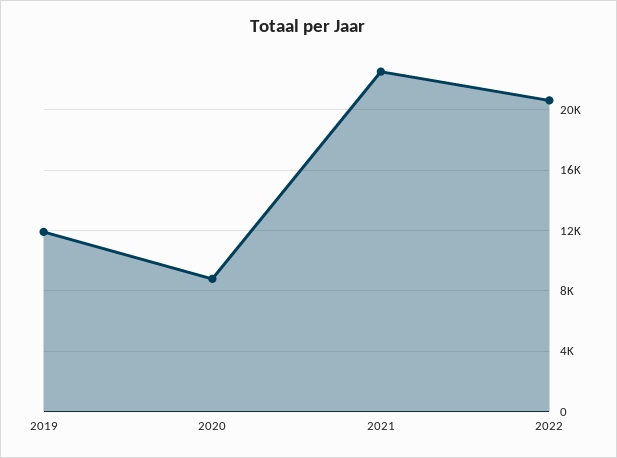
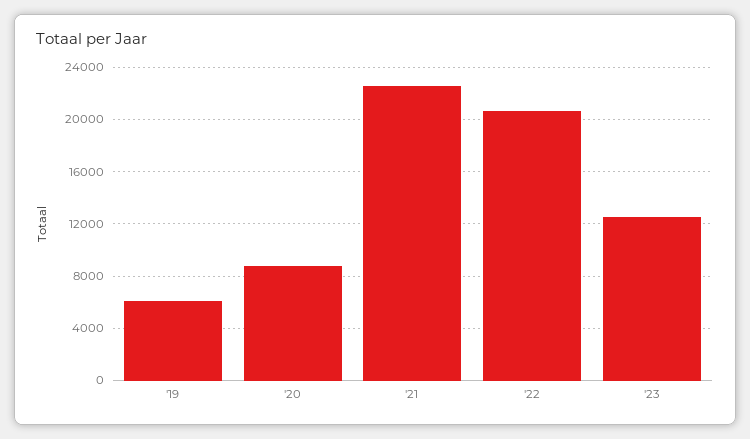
2019: 12000 -> 6000
'23: none -> 12500

